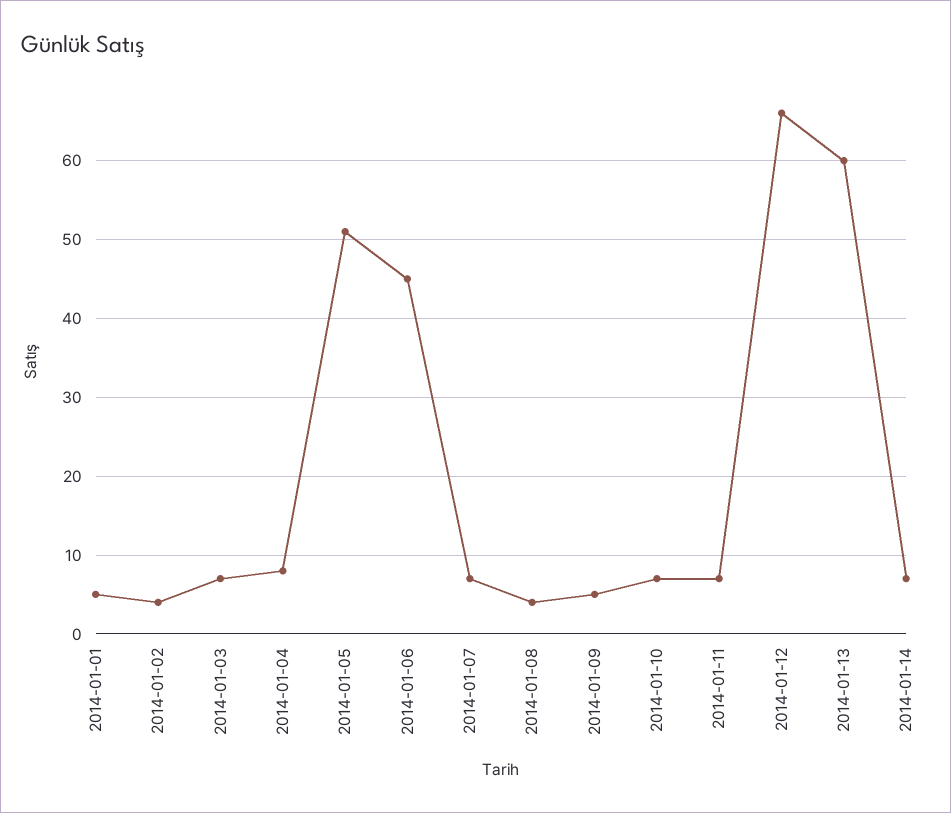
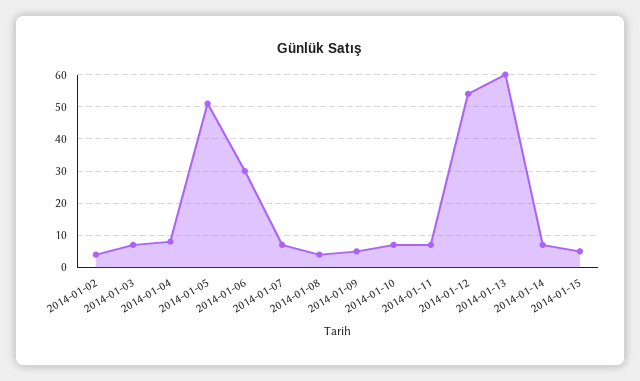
2014-01-01: 5 -> none
2014-01-06: 45 -> 30
2014-01-12: 66 -> 55
2014-01-15: none -> 5

